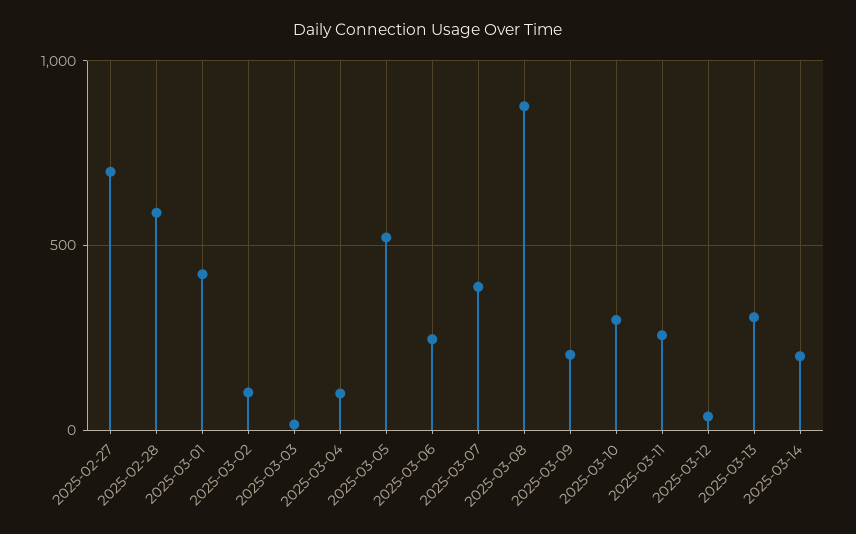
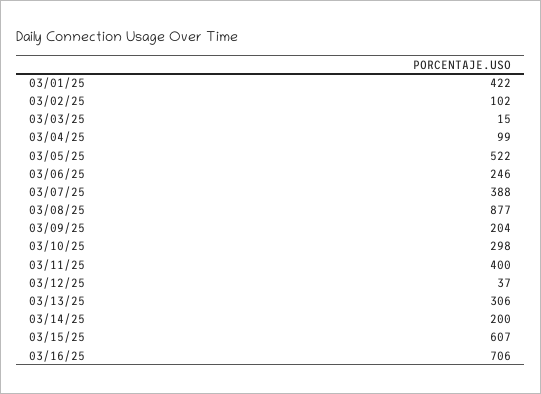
2025-02-27: 700 -> none
2025-02-28: 600 -> none
2025-03-11: 250 -> 400
03/15/25: none -> 607
03/16/25: none -> 706

